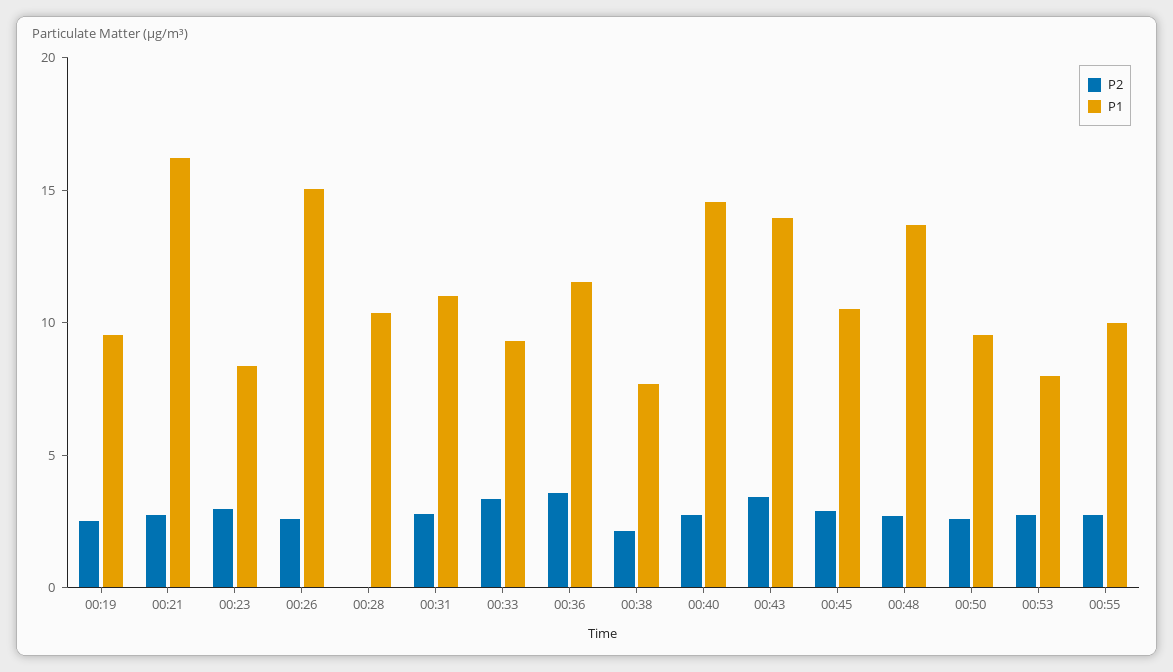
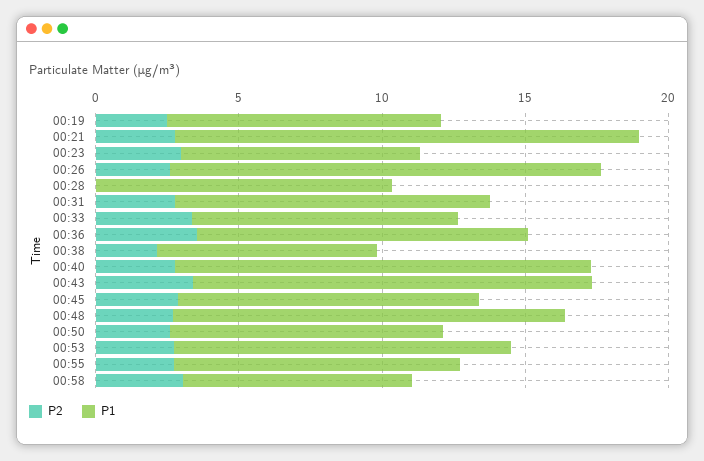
P1, 00:53: 8 -> 12
P2, 00:58: none -> 3
P1, 00:58: none -> 8

